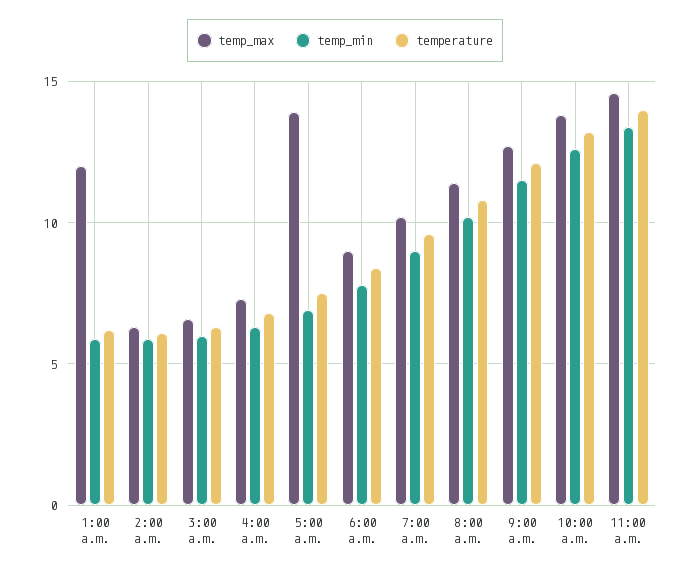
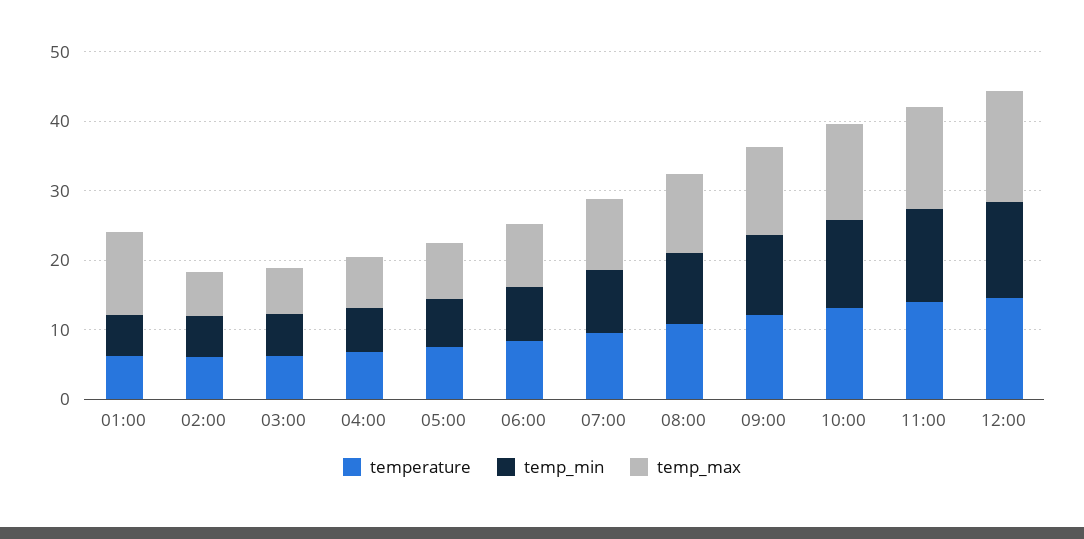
temp_max, 5:00 a.m.: 14 -> 8
temperature, 12:00: none -> 14
temp_min, 12:00: none -> 14
temp_max, 12:00: none -> 16

